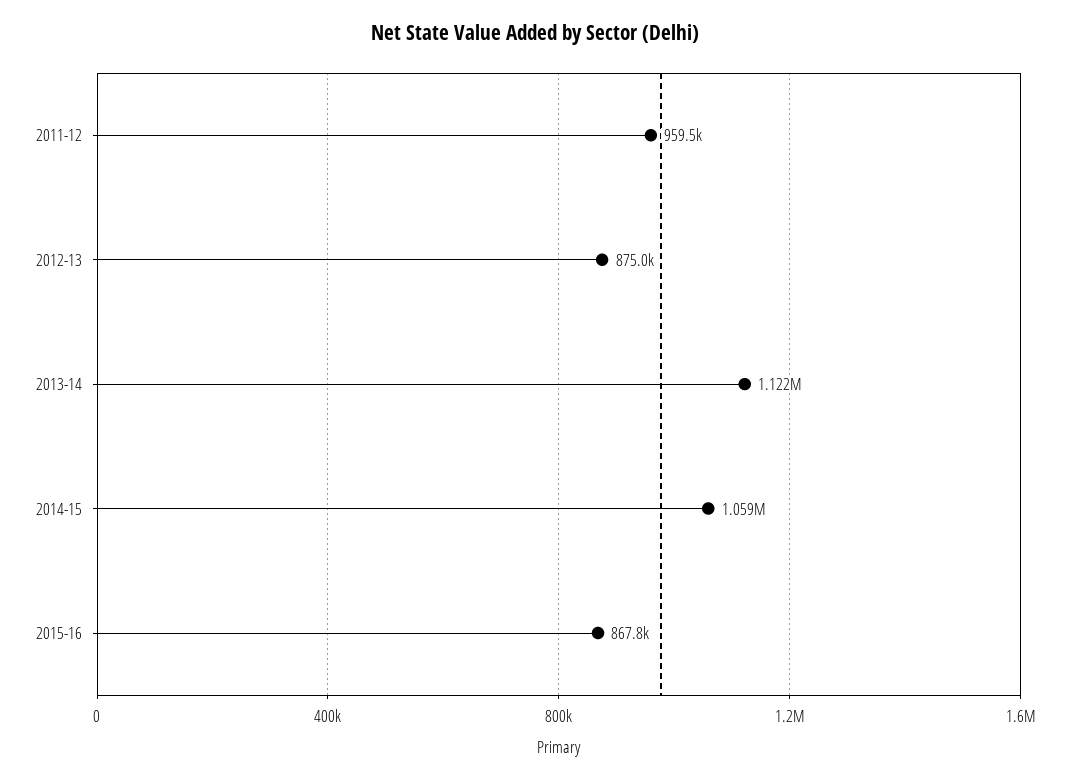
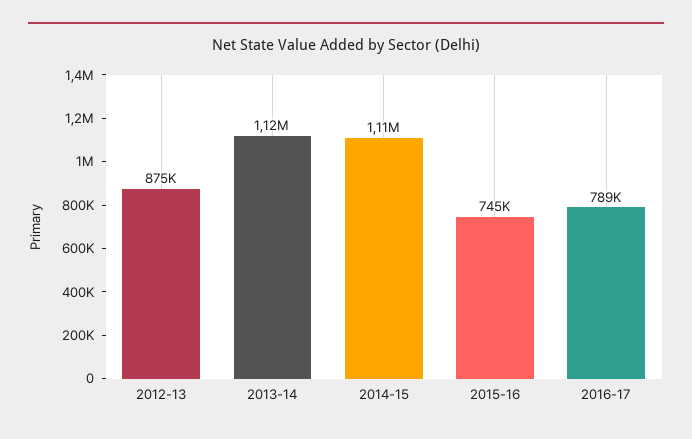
2011-12: 959500 -> none
2014-15: 1059000 -> 1110000
2015-16: 867800 -> 745000
2016-17: none -> 789000

